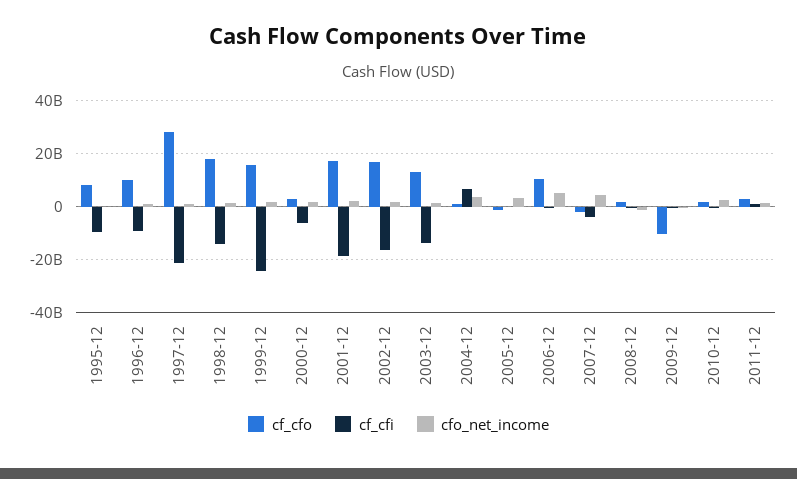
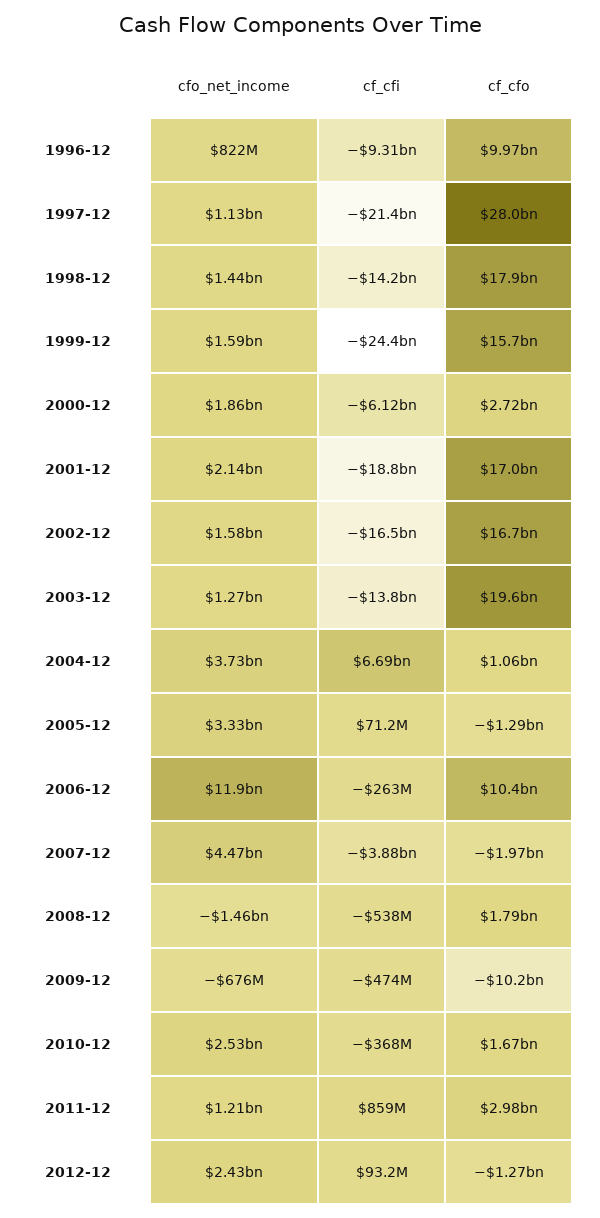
cf_cfo, 1995-12: 7500000000 -> none
cf_cfi, 1995-12: -10000000000 -> none
cfo_net_income, 1995-12: 0 -> none
cf_cfo, 2003-12: 12500000000 -> 19600000000
cfo_net_income, 2006-12: 5000000000 -> 11900000000
cfo_net_income, 2012-12: none -> 2430000000
cf_cfi, 2012-12: none -> 93200000
cf_cfo, 2012-12: none -> -1270000000

